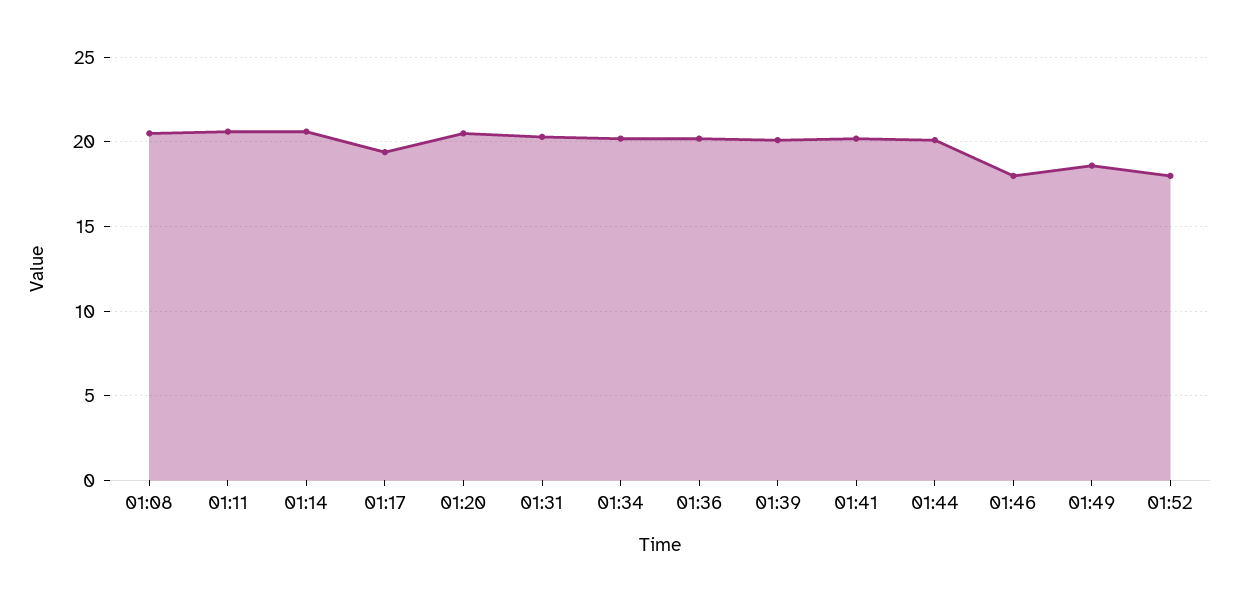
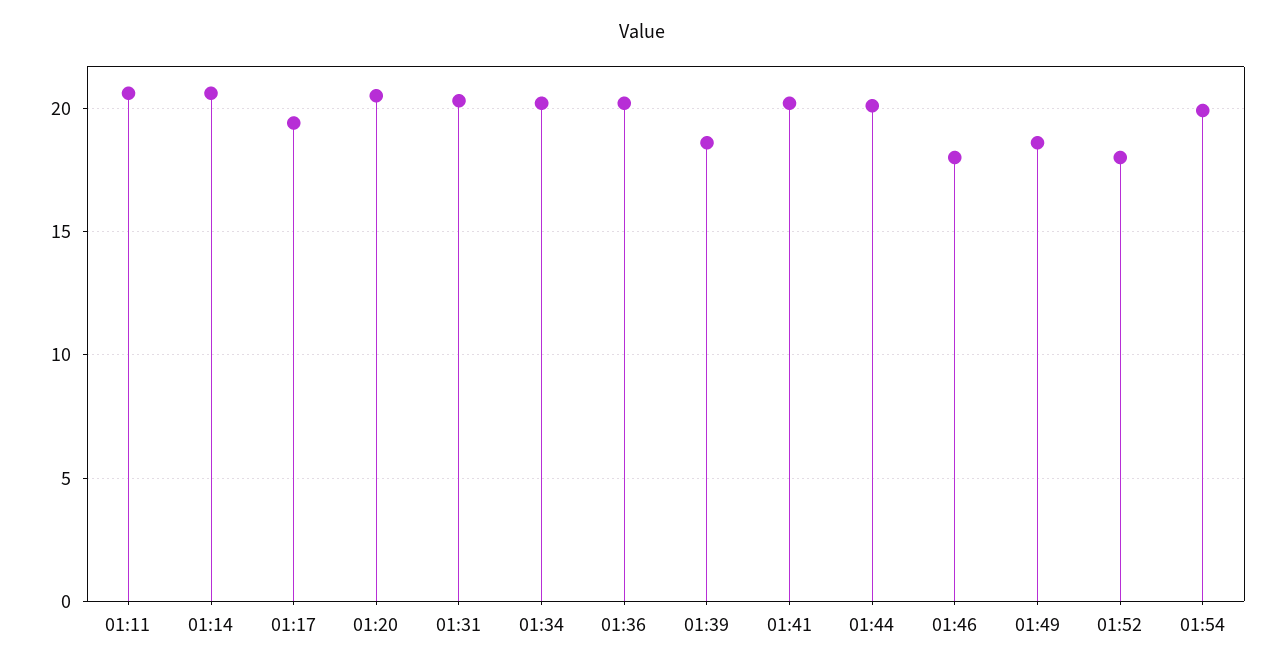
01:08: 20.5 -> none
01:39: 20 -> 18.5
01:54: none -> 20

